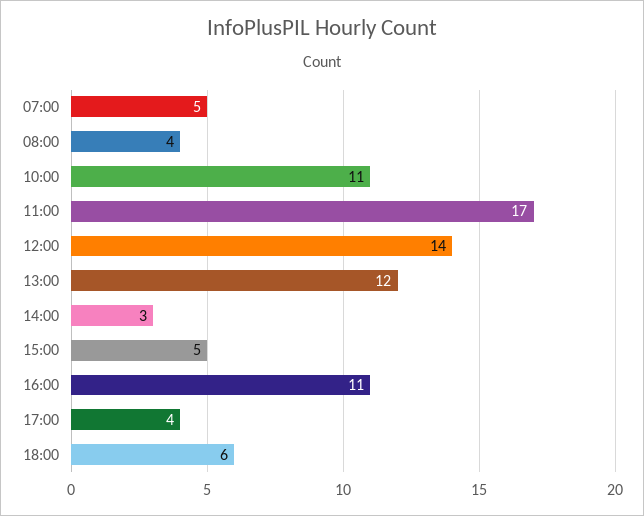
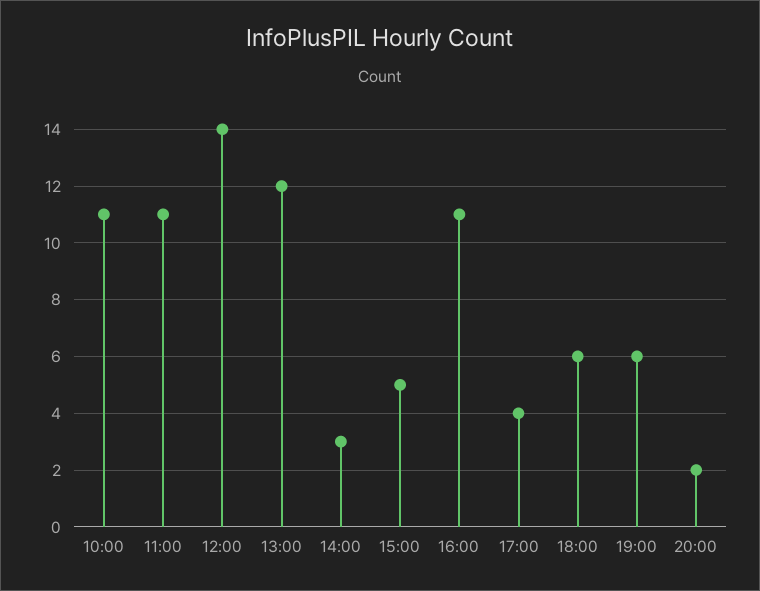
07:00: 5 -> none
08:00: 4 -> none
11:00: 17 -> 11
19:00: none -> 6
20:00: none -> 2

